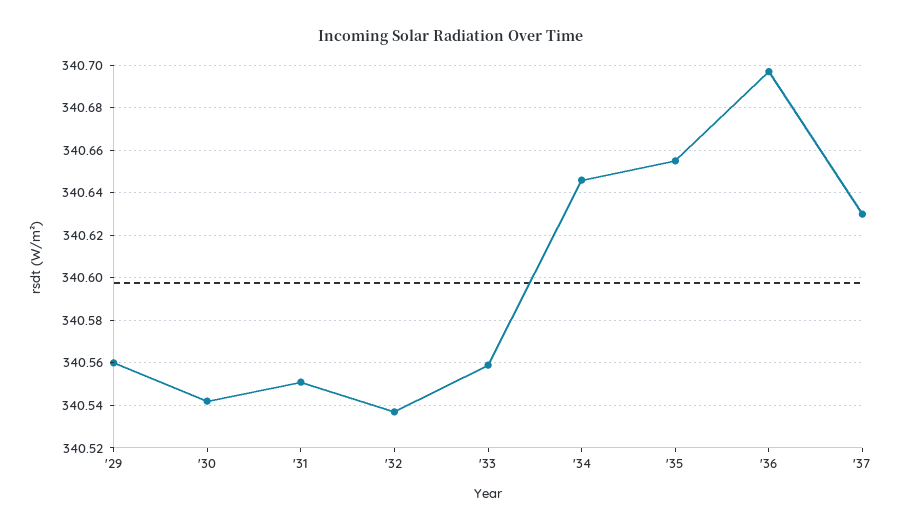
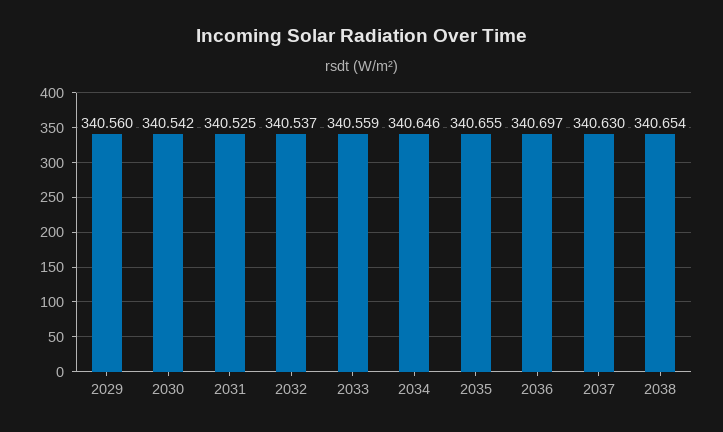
'31: 340.55 -> 340.525
2038: none -> 340.654

